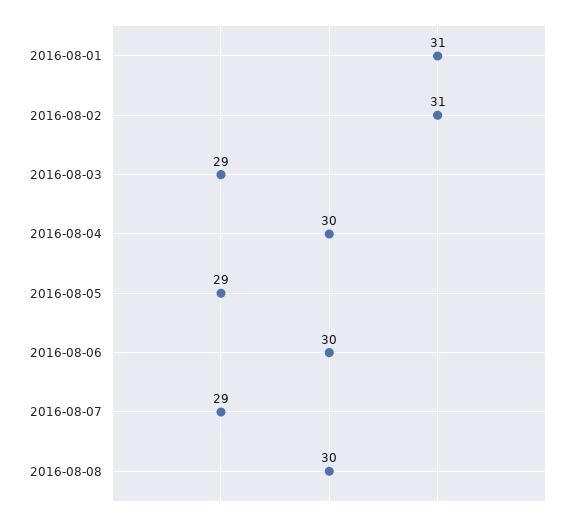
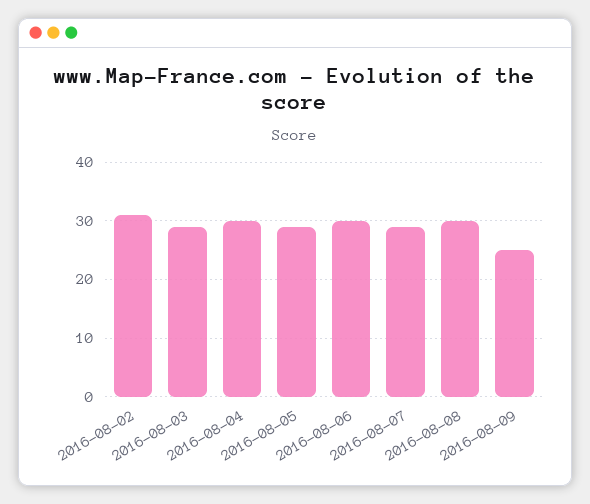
2016-08-01: 31 -> none
2016-08-09: none -> 25

